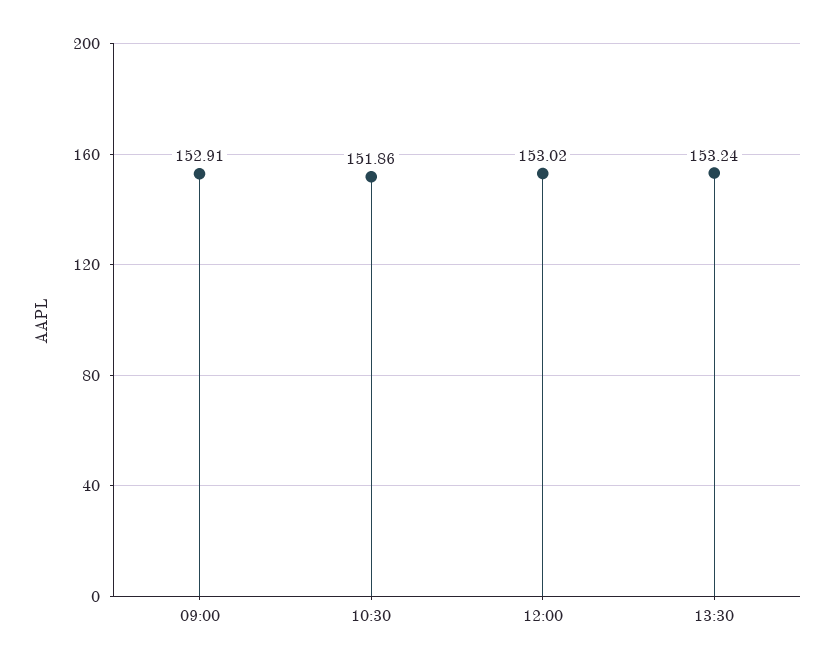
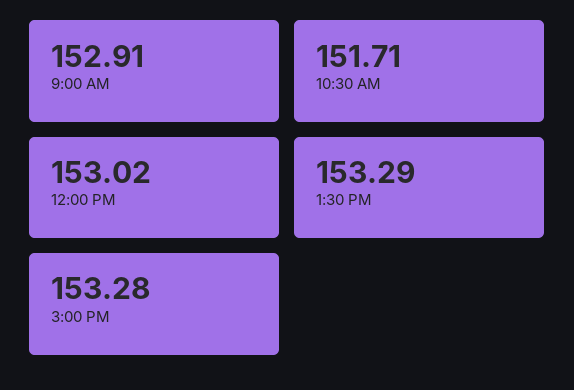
10:30: 151.86 -> 151.71
13:30: 153.24 -> 153.29
3:00 PM: none -> 153.28

